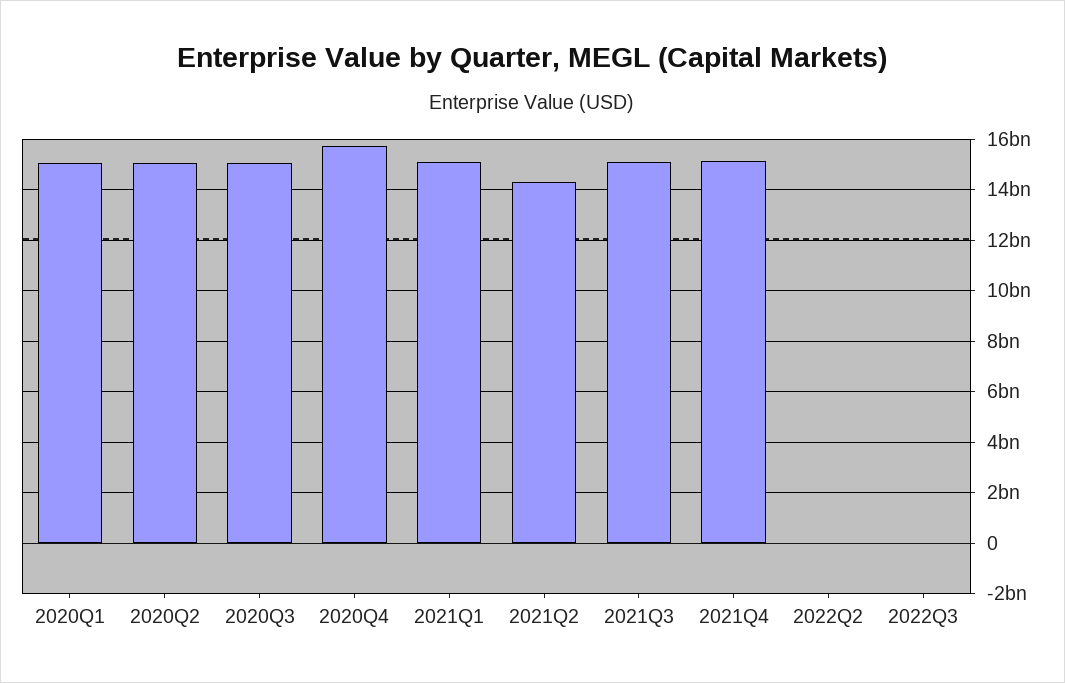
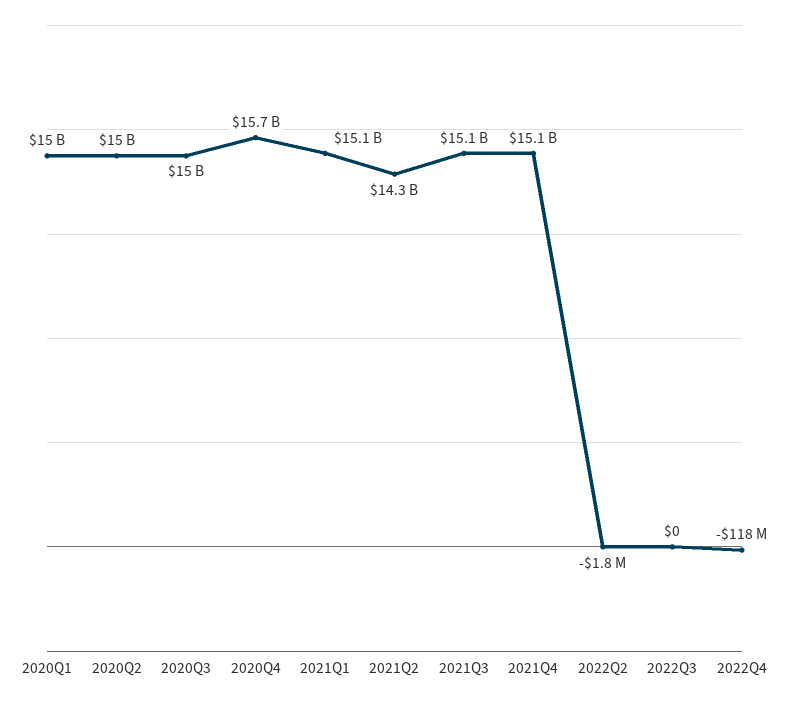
2022Q4: none -> -118000000

